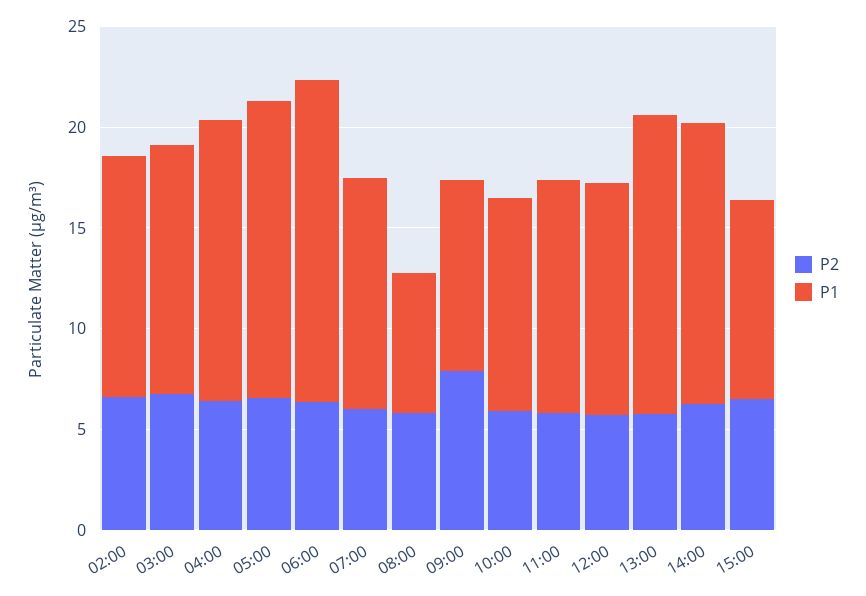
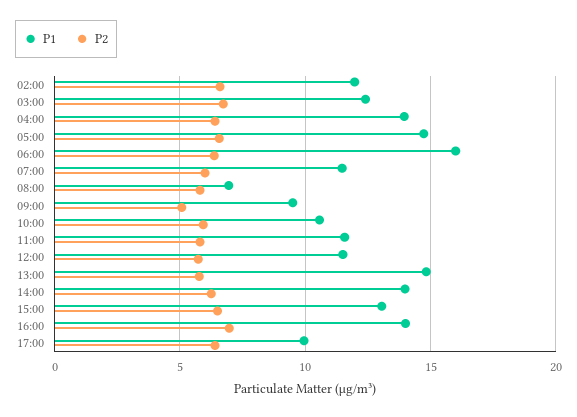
P2, 09:00: 8 -> 5
P1, 15:00: 10 -> 13
P1, 16:00: none -> 14
P2, 16:00: none -> 7
P1, 17:00: none -> 10
P2, 17:00: none -> 6.5

